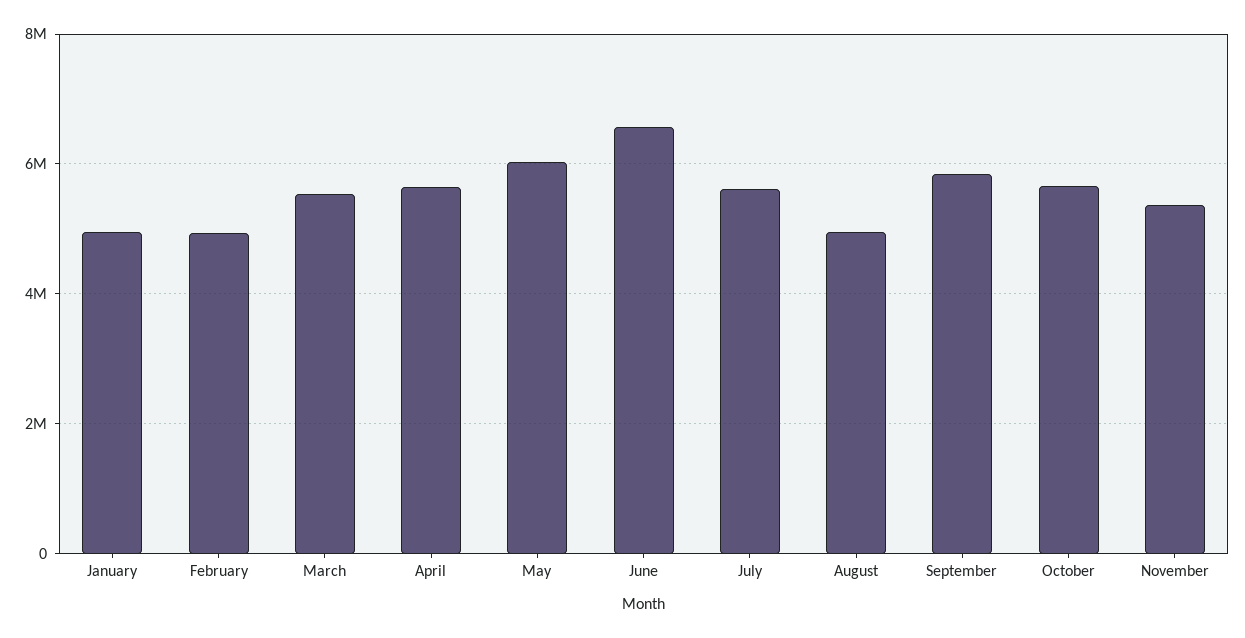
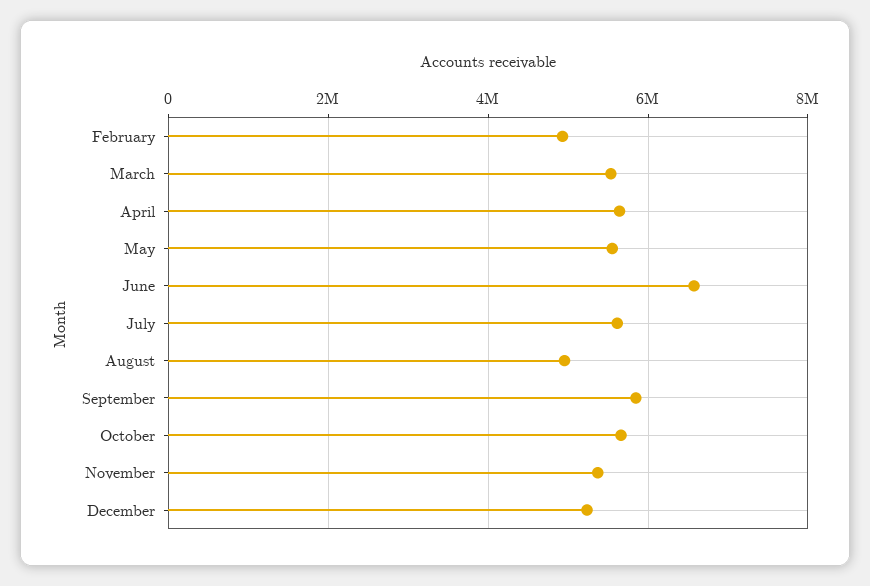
January: 5000000 -> none
May: 6000000 -> 5600000
December: none -> 5200000

